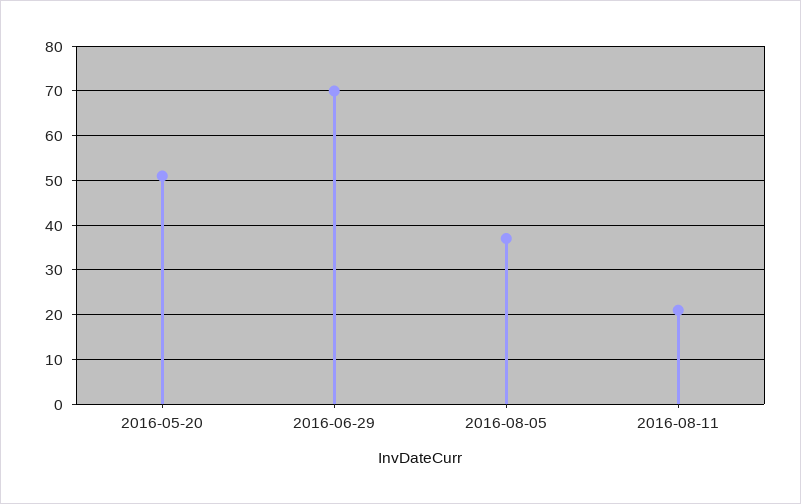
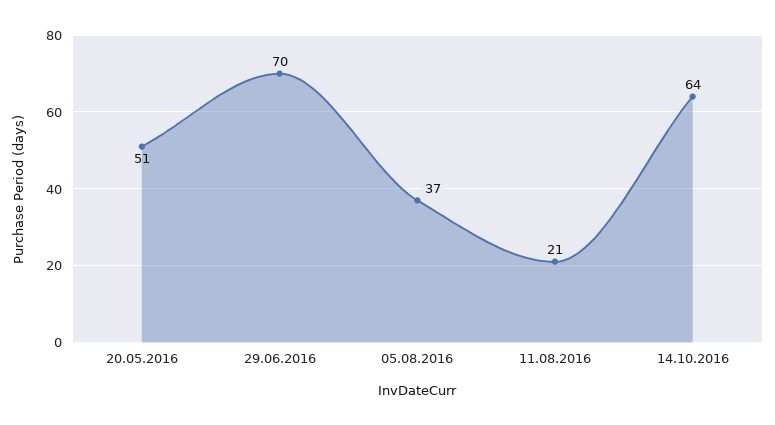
14.10.2016: none -> 64

